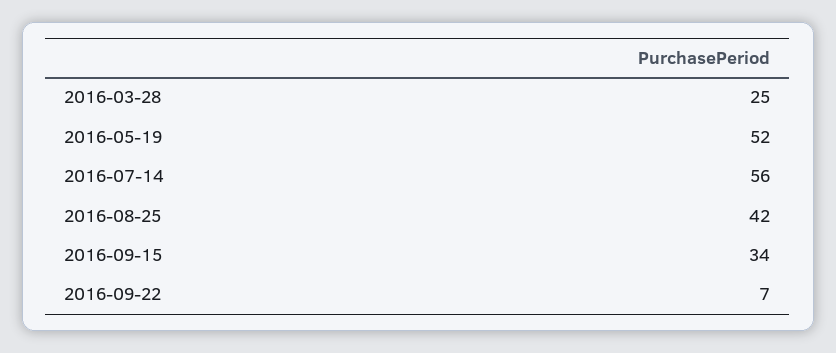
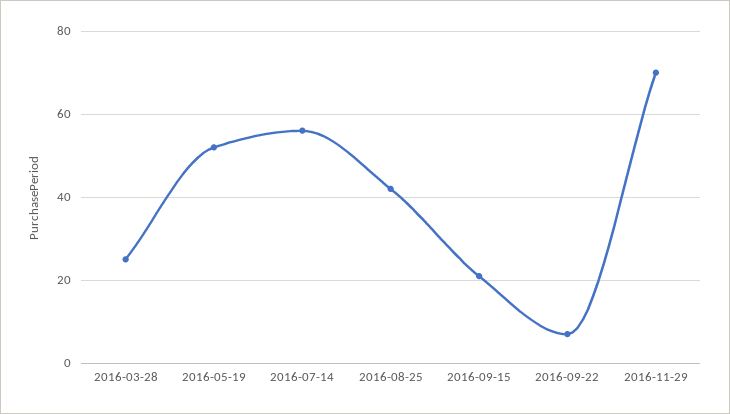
2016-09-15: 34 -> 20
2016-11-29: none -> 70

